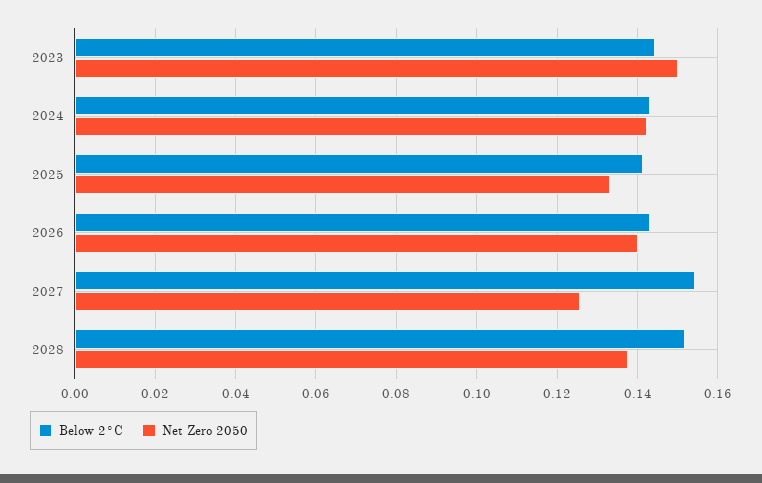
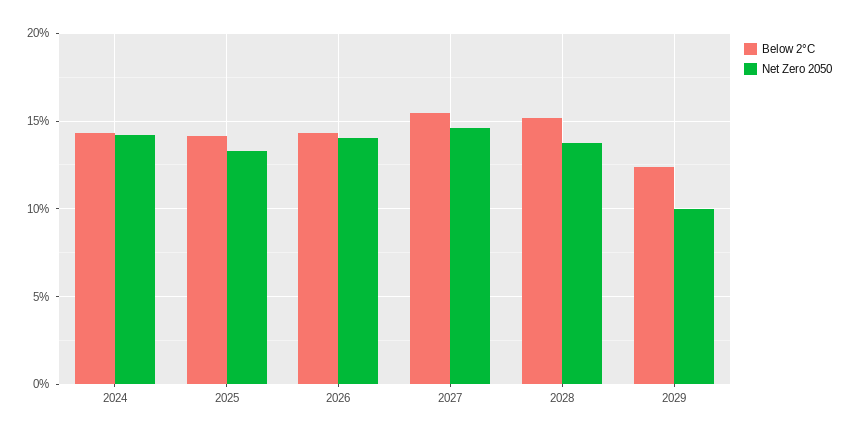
Below 2°C, 2023: 0.144 -> none
Net Zero 2050, 2023: 0.15 -> none
Net Zero 2050, 2027: 0.126 -> 0.145
Below 2°C, 2029: none -> 0.125
Net Zero 2050, 2029: none -> 0.1

